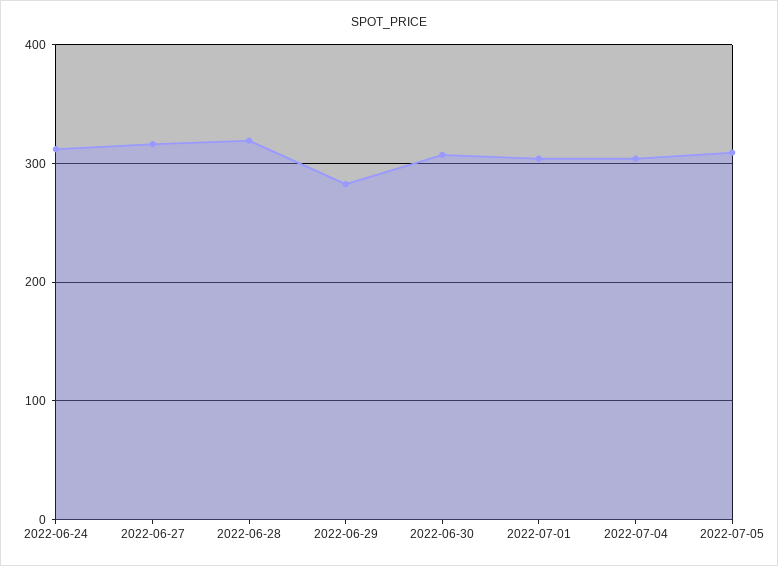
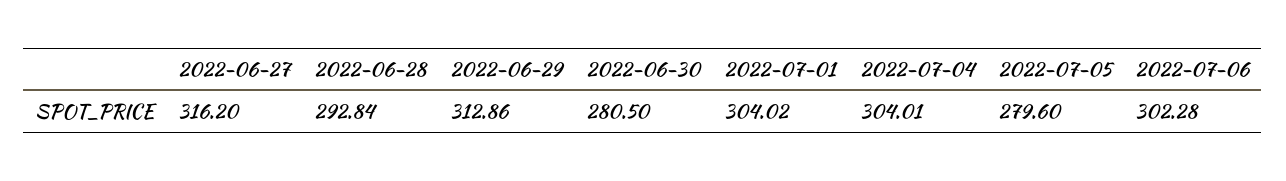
2022-06-24: 310 -> none
2022-06-28: 320 -> 292.84
2022-06-29: 280 -> 312.86
2022-06-30: 310 -> 280.5
2022-07-05: 310 -> 279.6
2022-07-06: none -> 302.28

